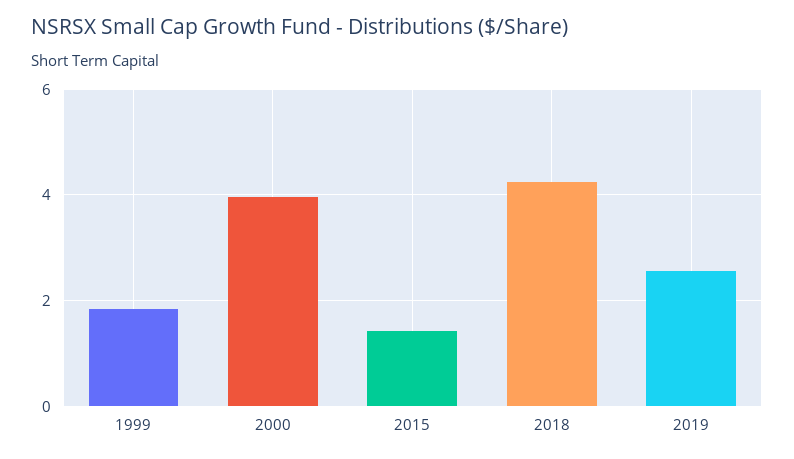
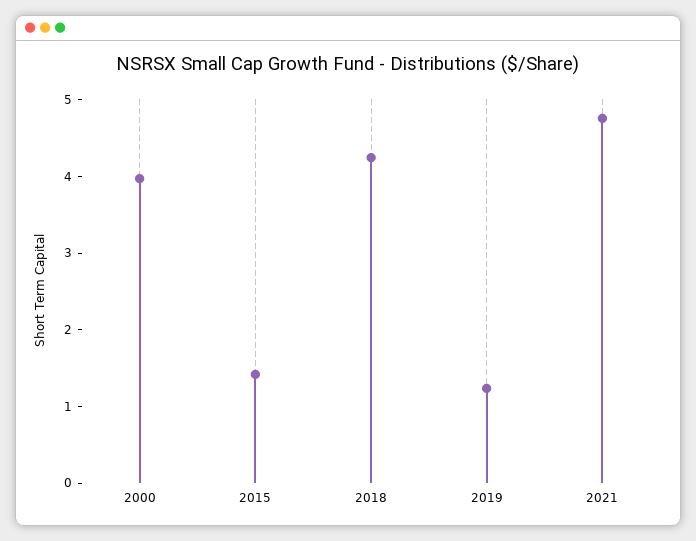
1999: 1.8 -> none
2019: 2.6 -> 1.2
2021: none -> 4.8

